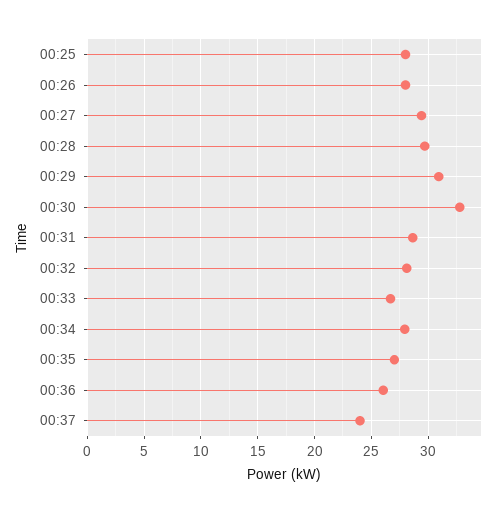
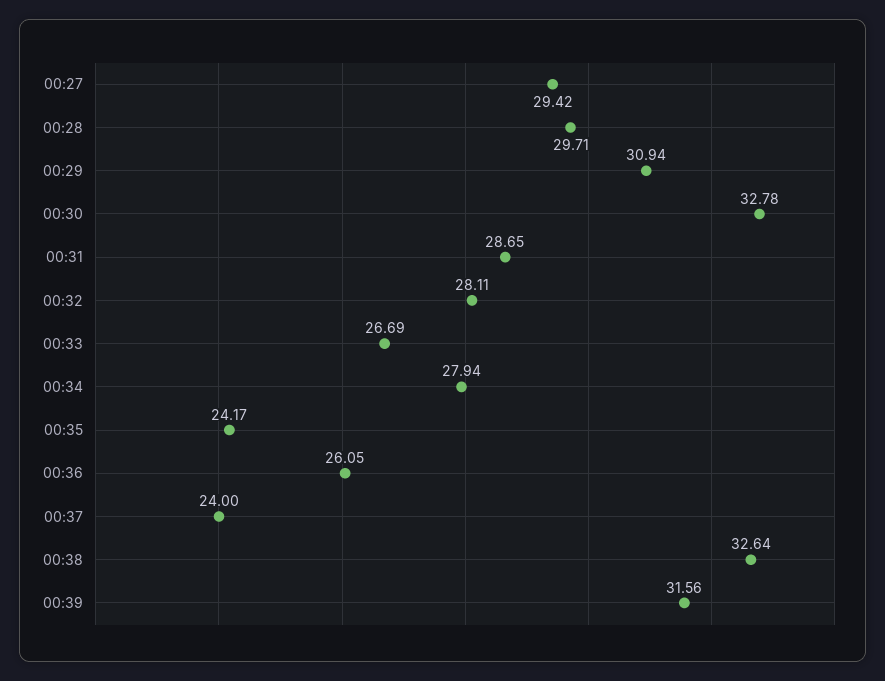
00:25: 28 -> none
00:26: 28 -> none
00:35: 27 -> 24.17
00:38: none -> 32.64
00:39: none -> 31.56

